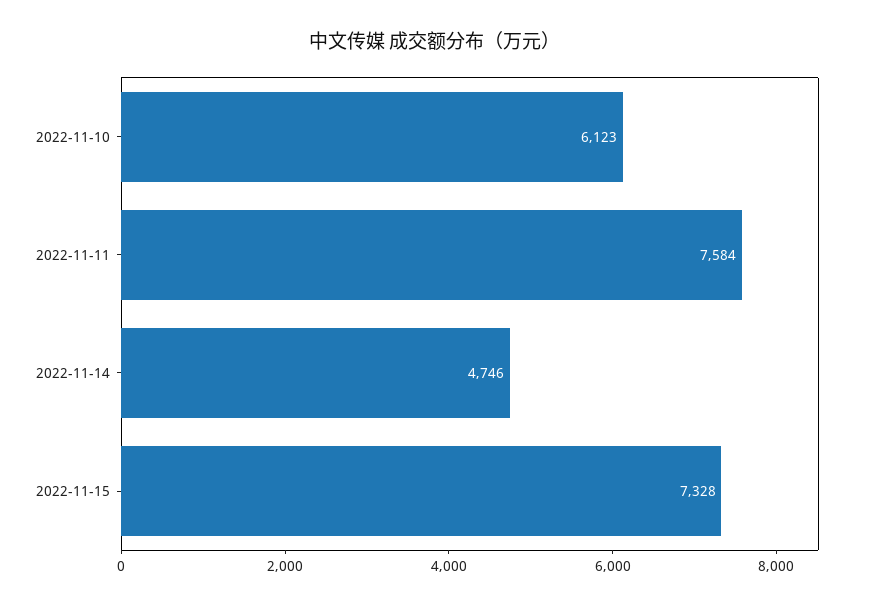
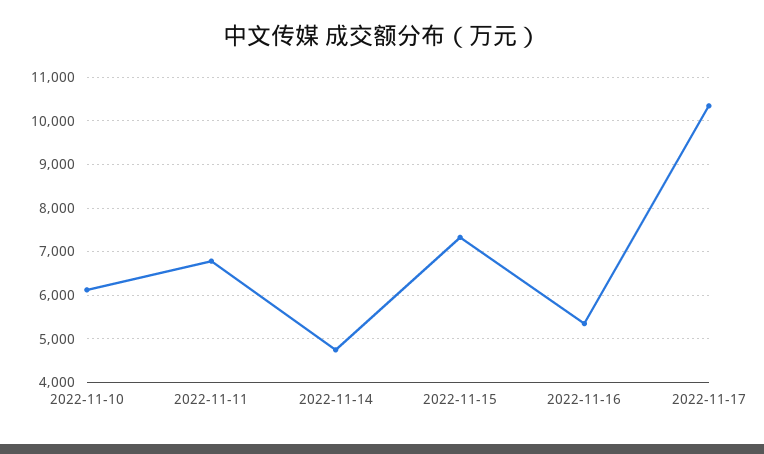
2022-11-11: 7584 -> 6800
2022-11-16: none -> 5400
2022-11-17: none -> 10400

